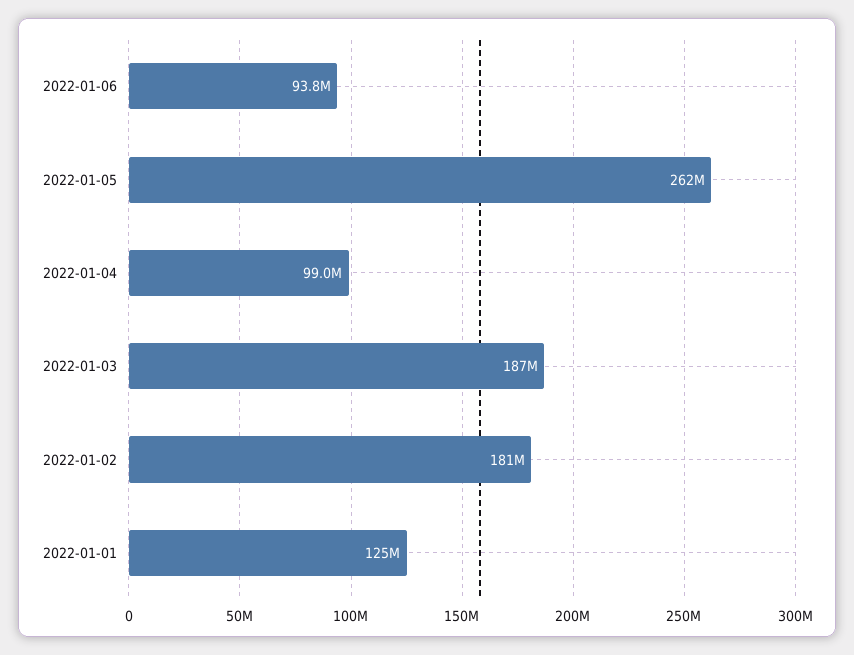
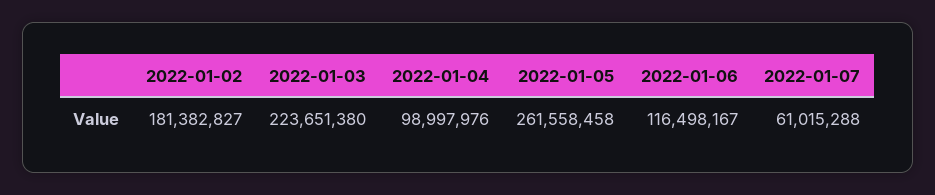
2022-01-06: 93800000 -> 116498167
2022-01-03: 187000000 -> 223651380
2022-01-01: 125000000 -> none
2022-01-07: none -> 61015288

